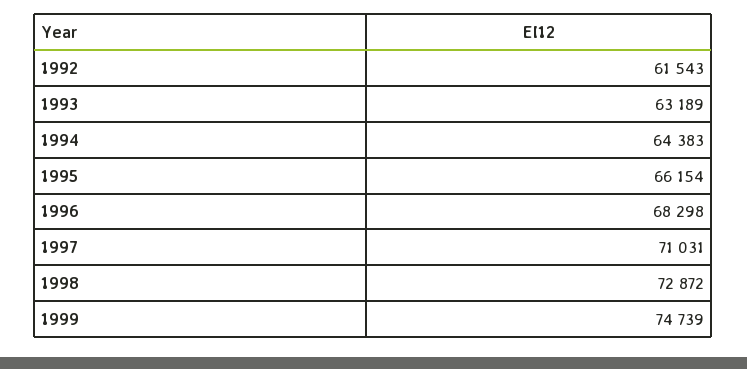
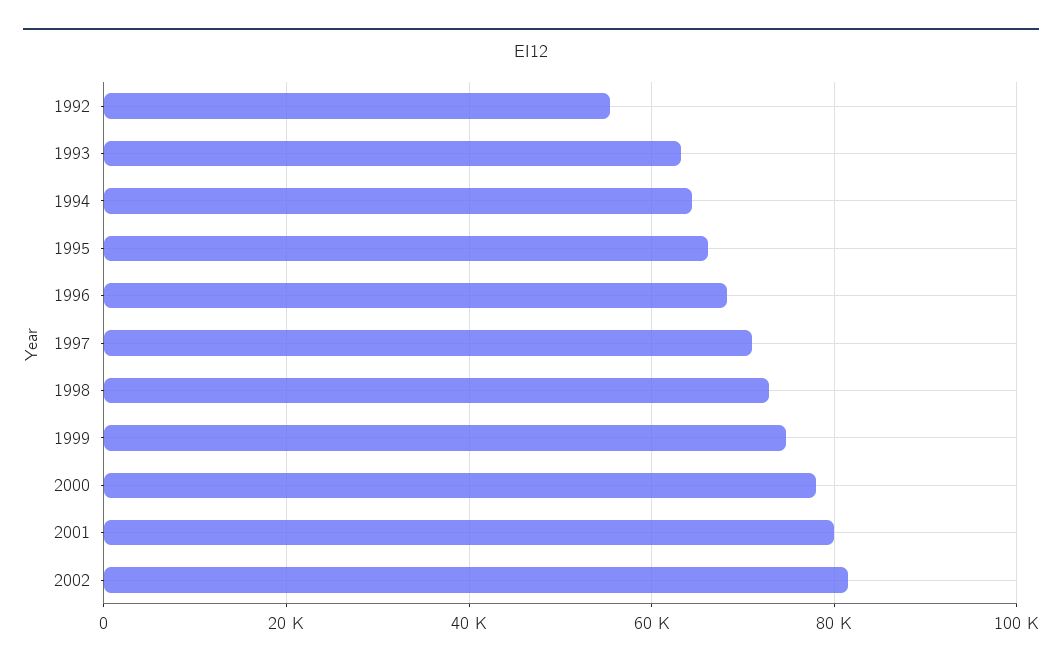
1992: 61543 -> 56000
2000: none -> 78000
2001: none -> 80000
2002: none -> 82000

